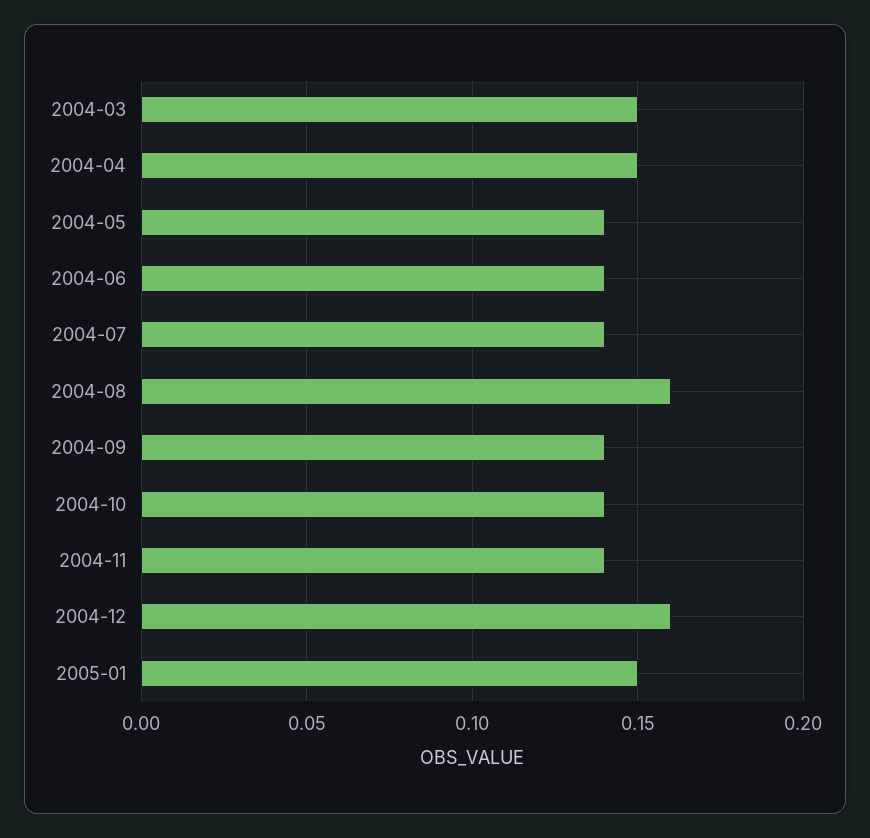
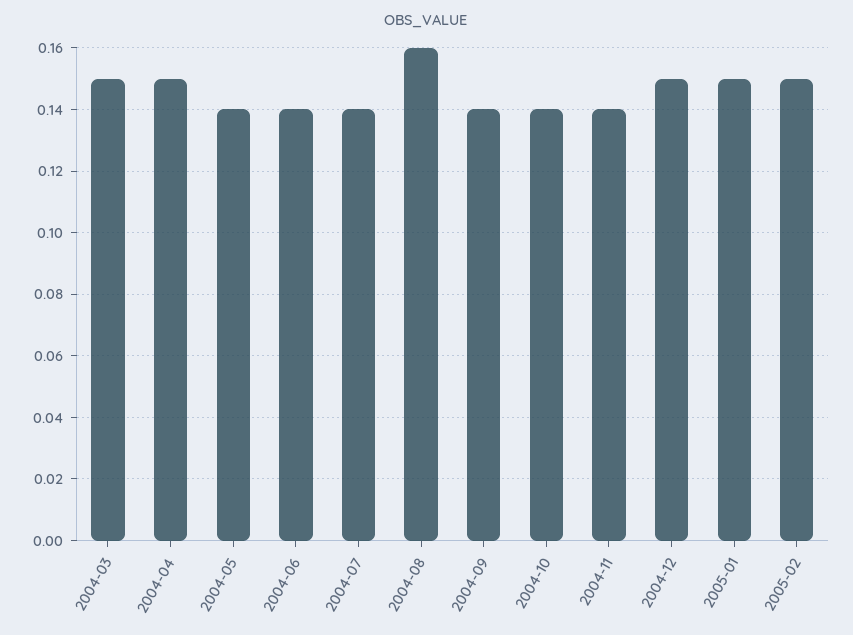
2004-12: 0.16 -> 0.15
2005-02: none -> 0.15

